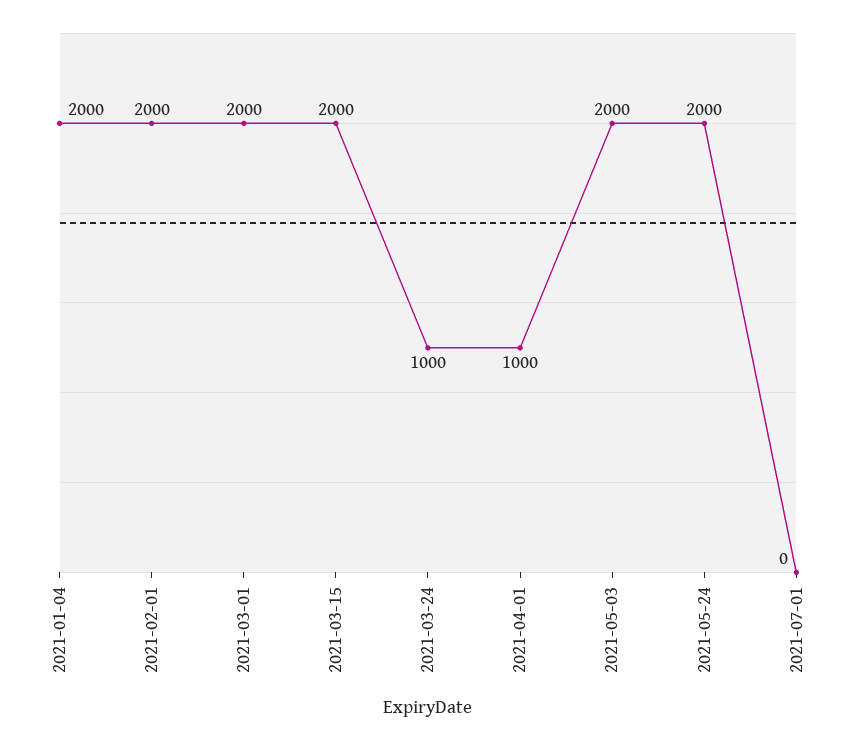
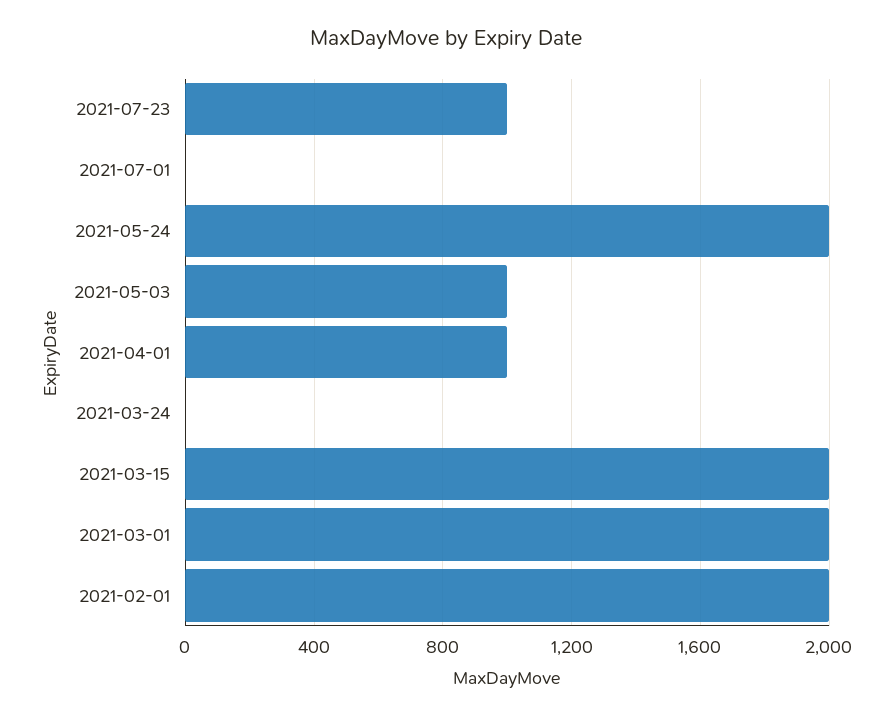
2021-01-04: 2000 -> none
2021-03-24: 1000 -> 0
2021-05-03: 2000 -> 1000
2021-07-23: none -> 1000

